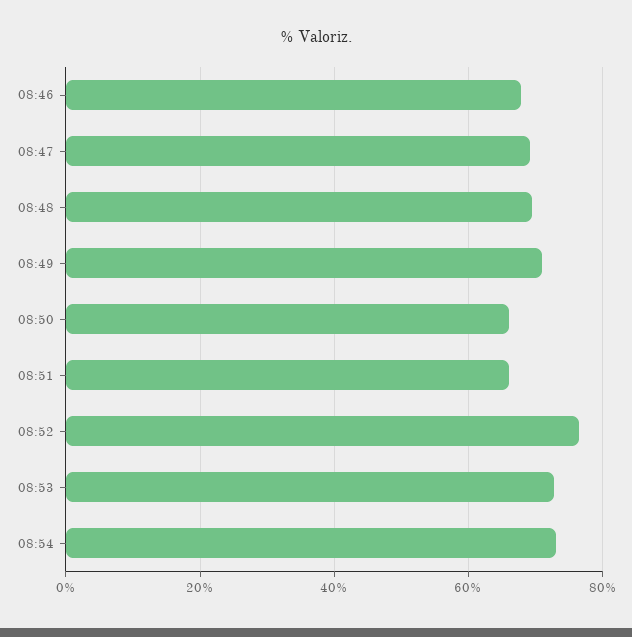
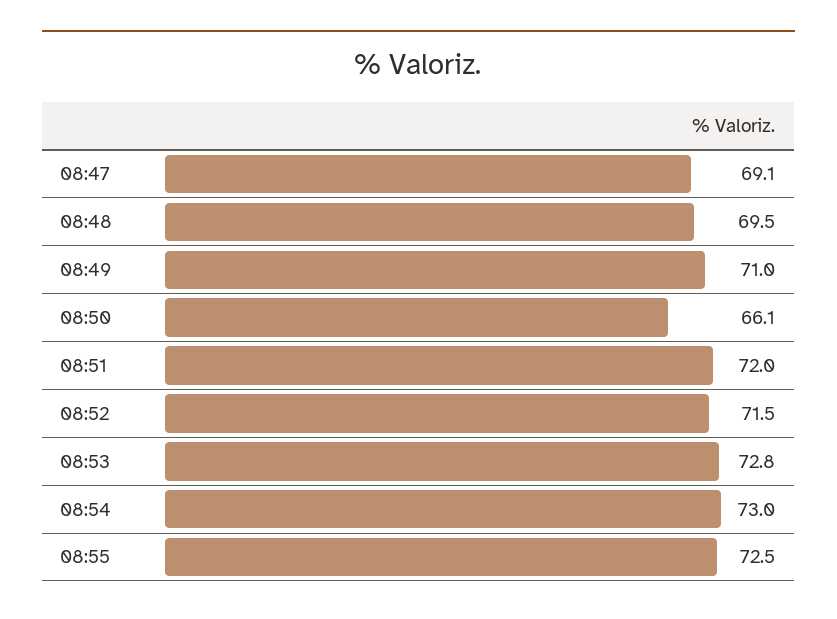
08:46: 68 -> none
08:51: 66 -> 72
08:52: 76 -> 71.5
08:55: none -> 72.5

